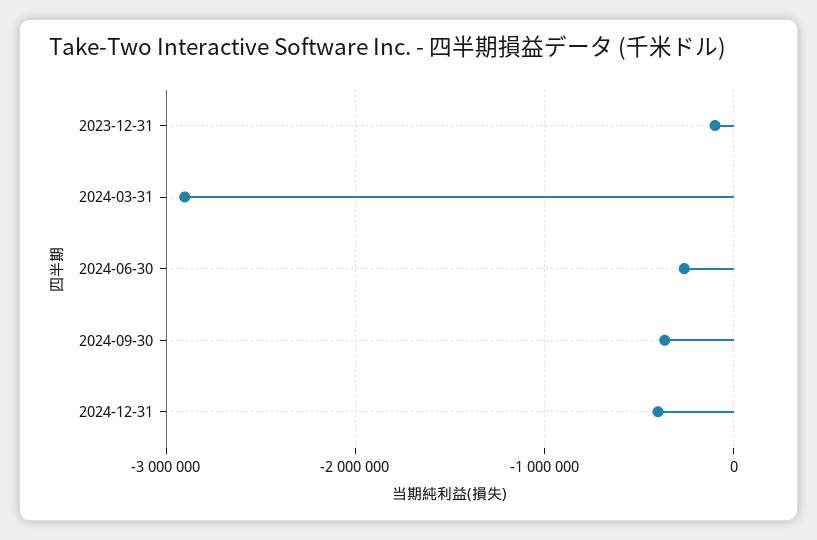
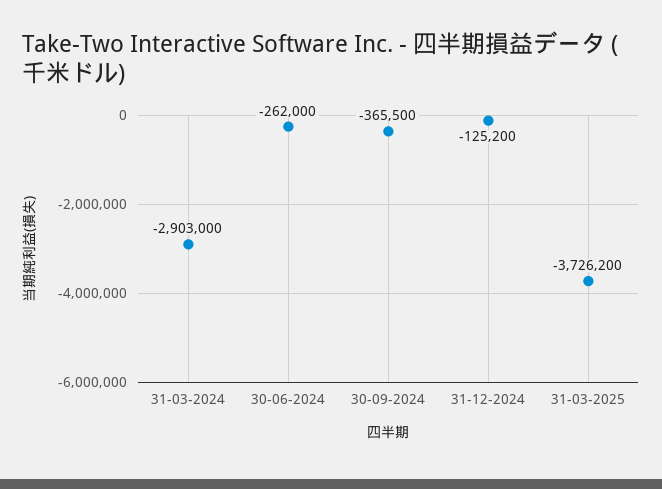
2023-12-31: -100000 -> none
2024-12-31: -400000 -> -125200
31-03-2025: none -> -3726200

